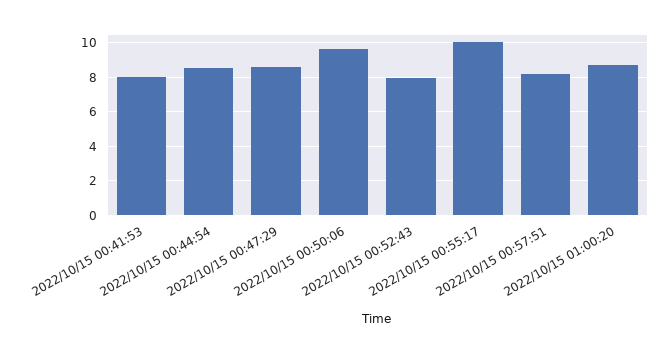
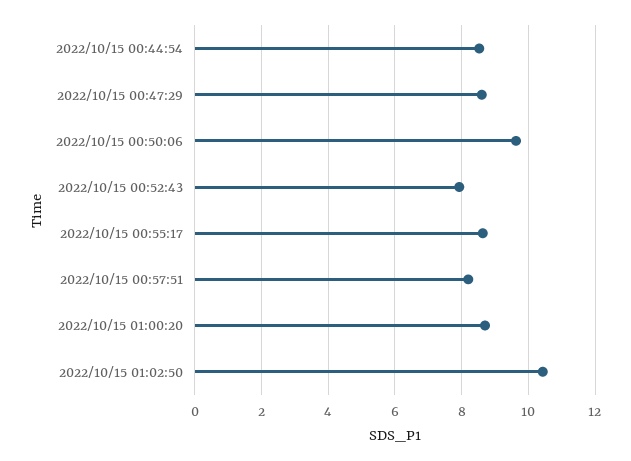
2022/10/15 00:41:53: 8 -> none
2022/10/15 00:55:17: 10 -> 8.6
2022/10/15 01:02:50: none -> 10.4

